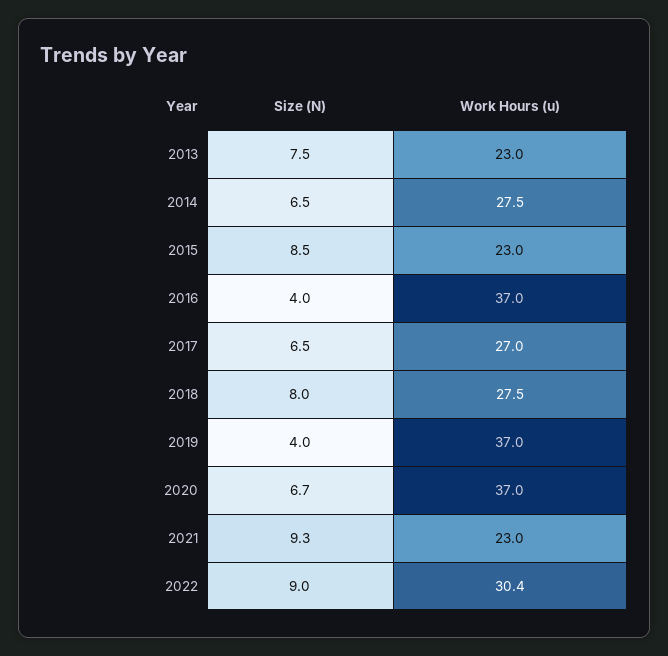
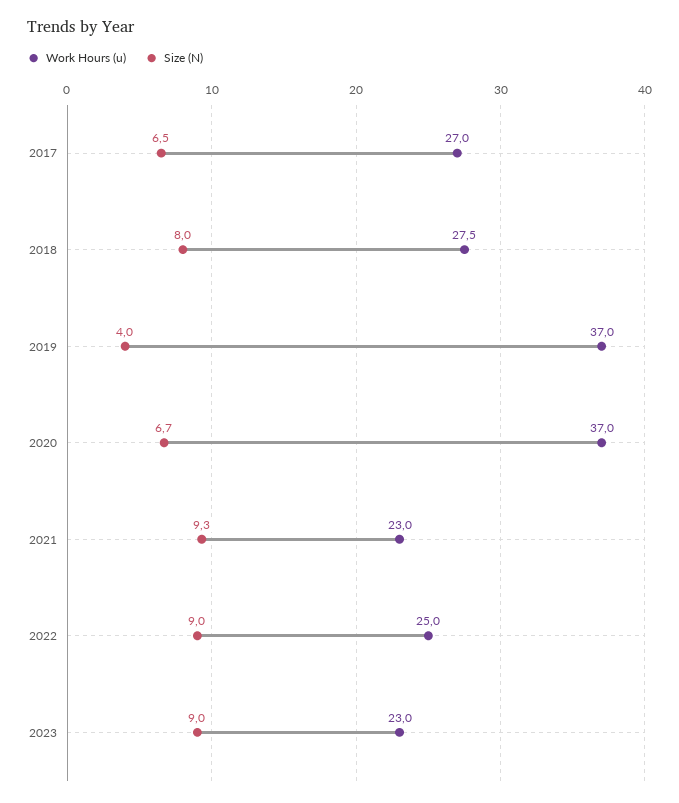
Size (N), 2013: 7.5 -> none
Work Hours (u), 2013: 23 -> none
Size (N), 2014: 6.5 -> none
Work Hours (u), 2014: 27.5 -> none
Size (N), 2015: 8.5 -> none
Work Hours (u), 2015: 23 -> none
Size (N), 2016: 4 -> none
Work Hours (u), 2016: 37 -> none
Work Hours (u), 2022: 30.4 -> 25
Work Hours (u), 2023: none -> 23
Size (N), 2023: none -> 9

